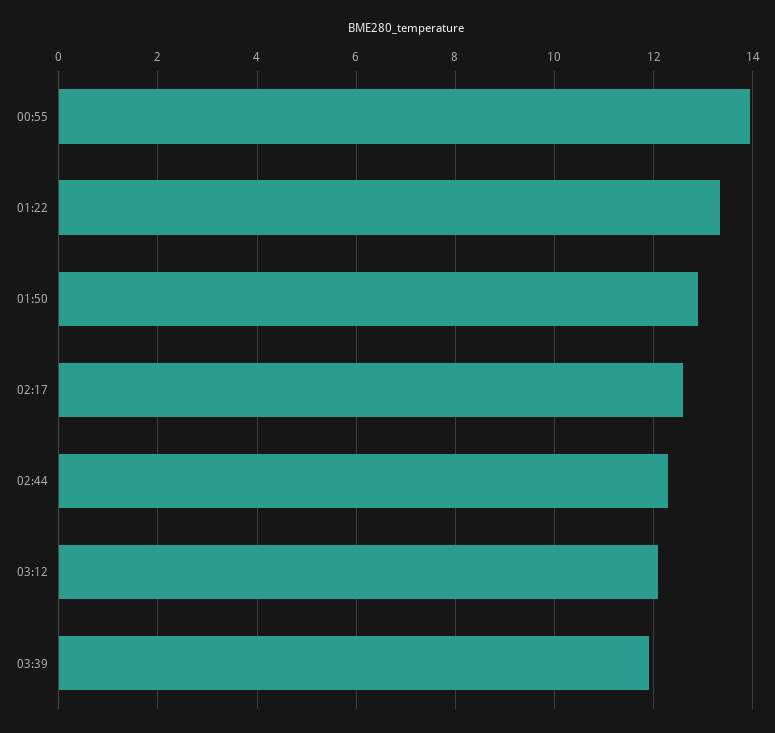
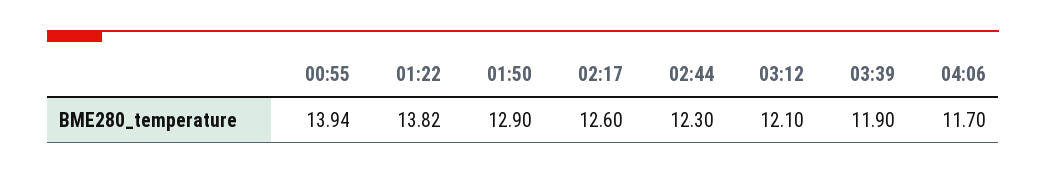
01:22: 13.4 -> 13.82
04:06: none -> 11.7

